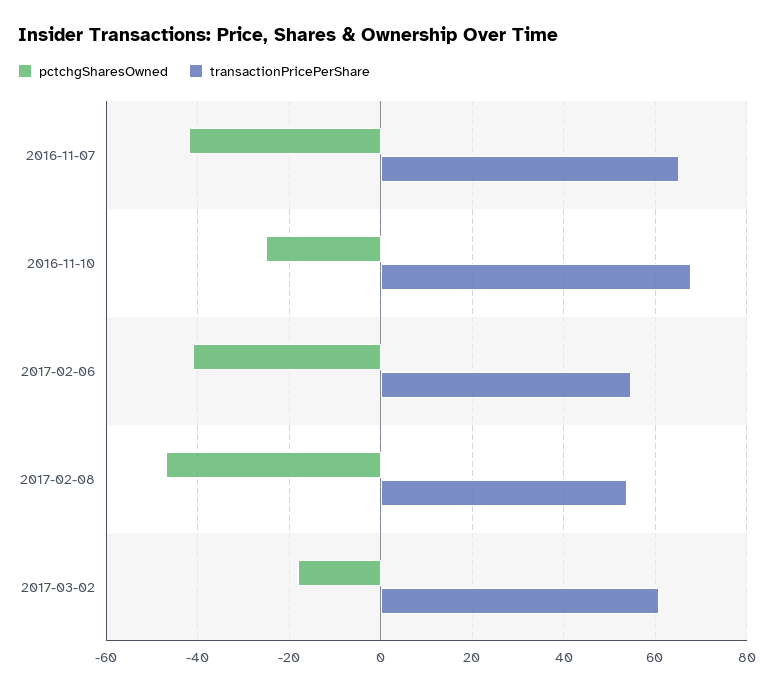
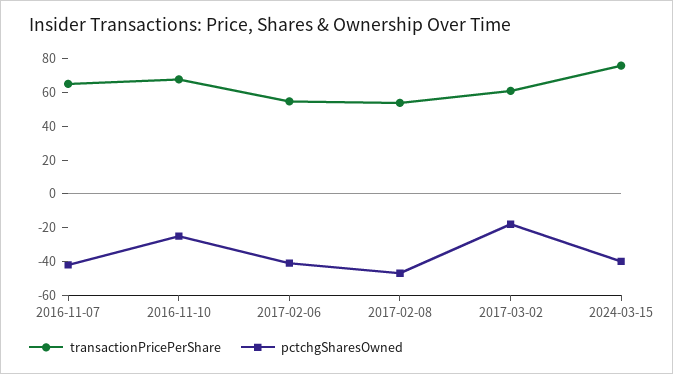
transactionPricePerShare, 2024-03-15: none -> 75
pctchgSharesOwned, 2024-03-15: none -> -40

